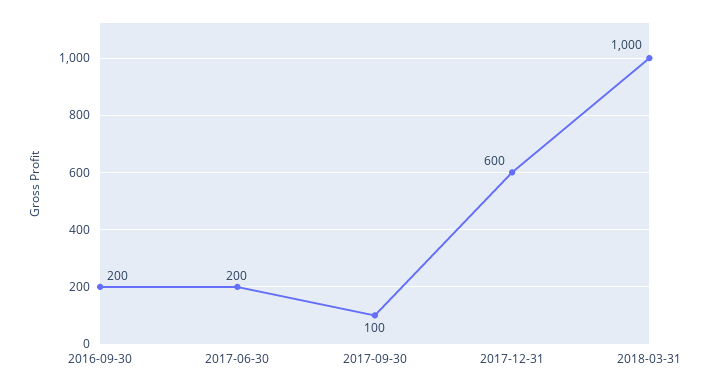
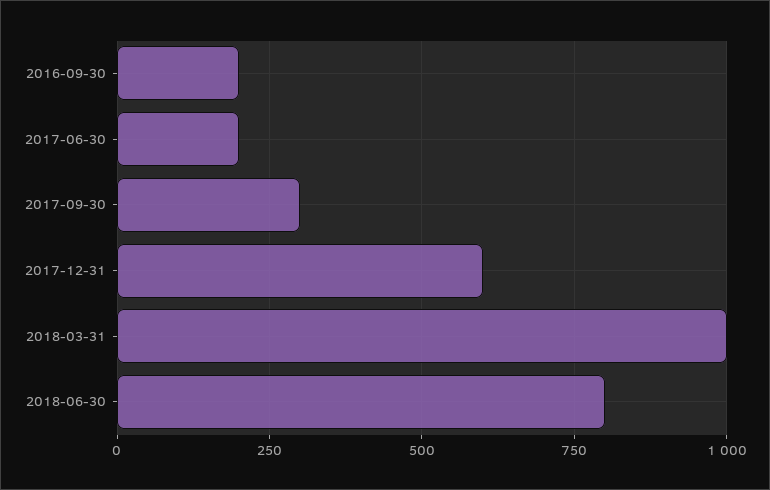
2017-09-30: 100 -> 300
2018-06-30: none -> 800

